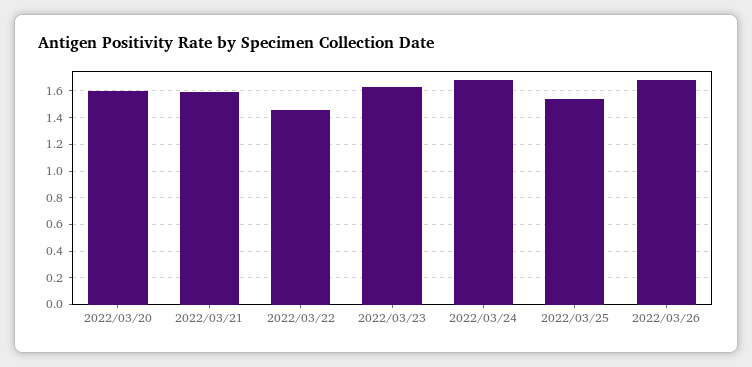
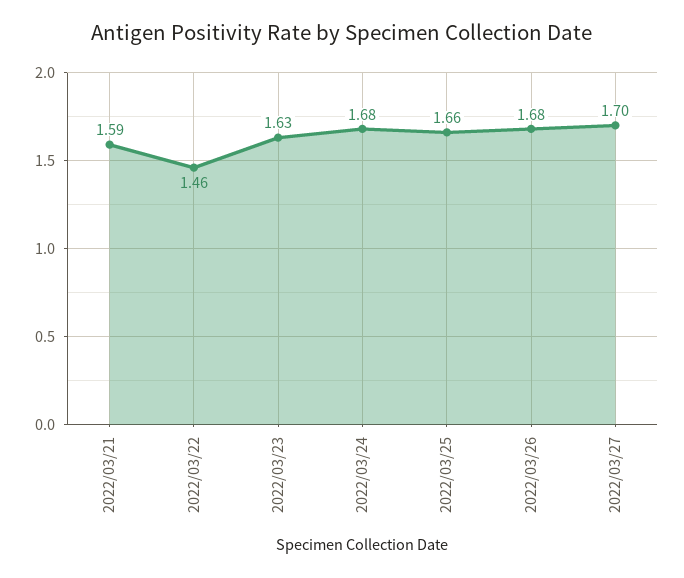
2022/03/20: 1.6 -> none
2022/03/25: 1.55 -> 1.66
2022/03/27: none -> 1.7

